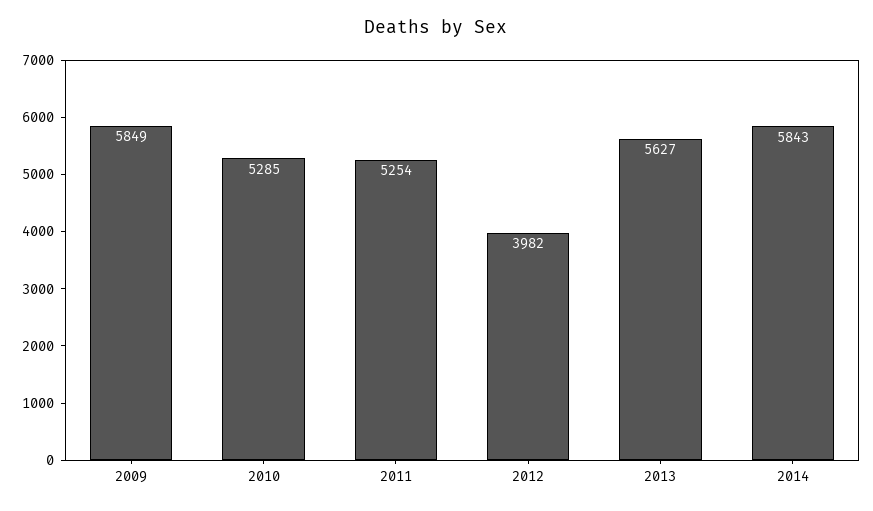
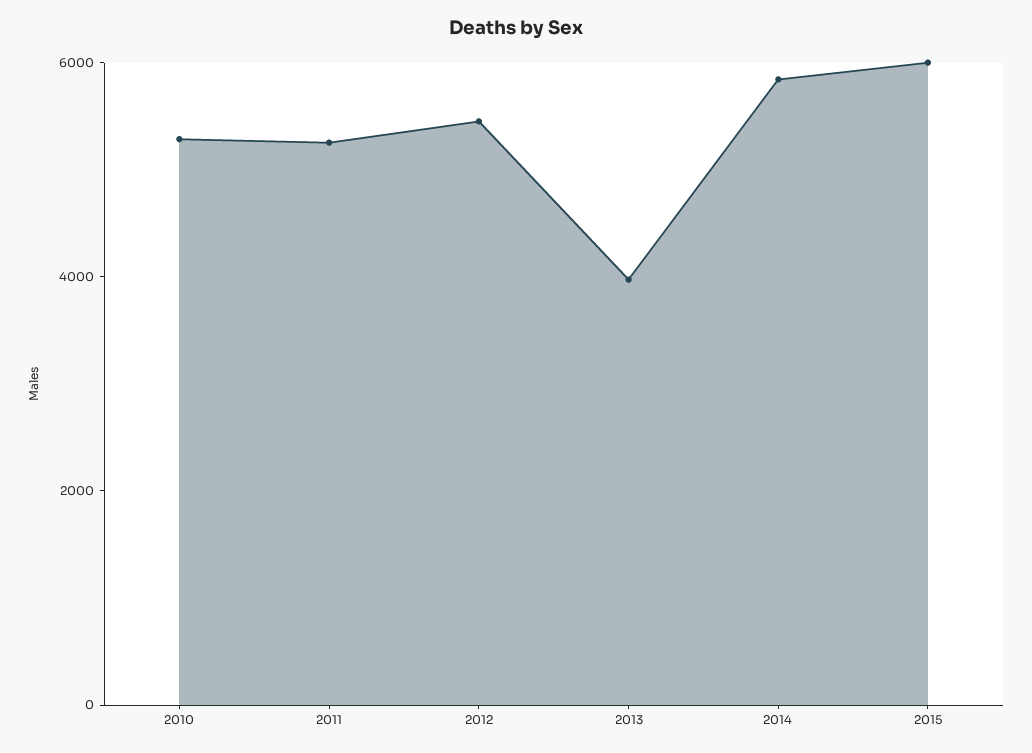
2009: 5849 -> none
2012: 3982 -> 5500
2013: 5627 -> 4000
2015: none -> 6000

